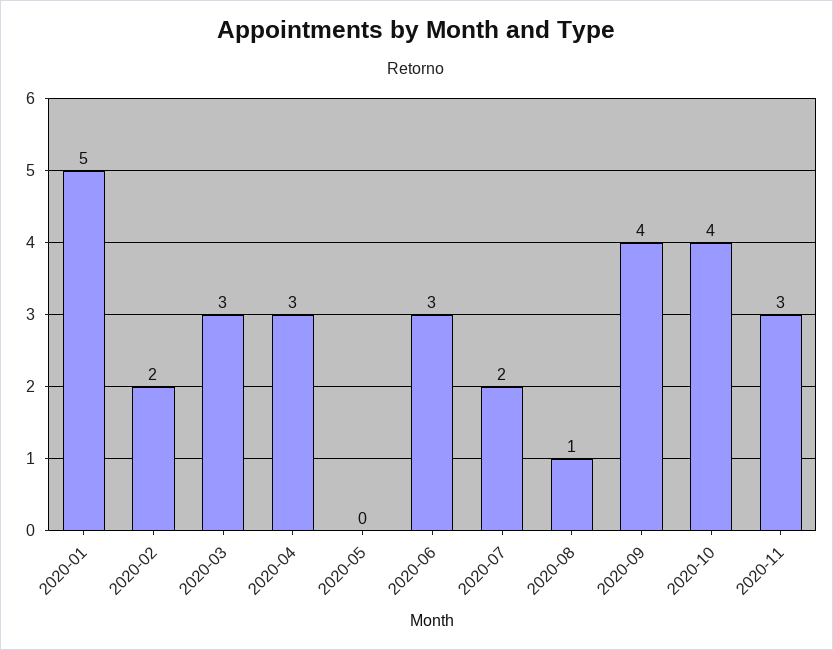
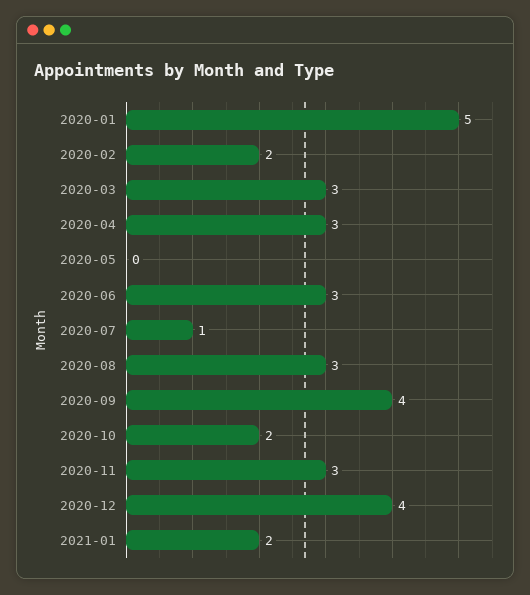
2020-07: 2 -> 1
2020-08: 1 -> 3
2020-10: 4 -> 2
2020-12: none -> 4
2021-01: none -> 2

